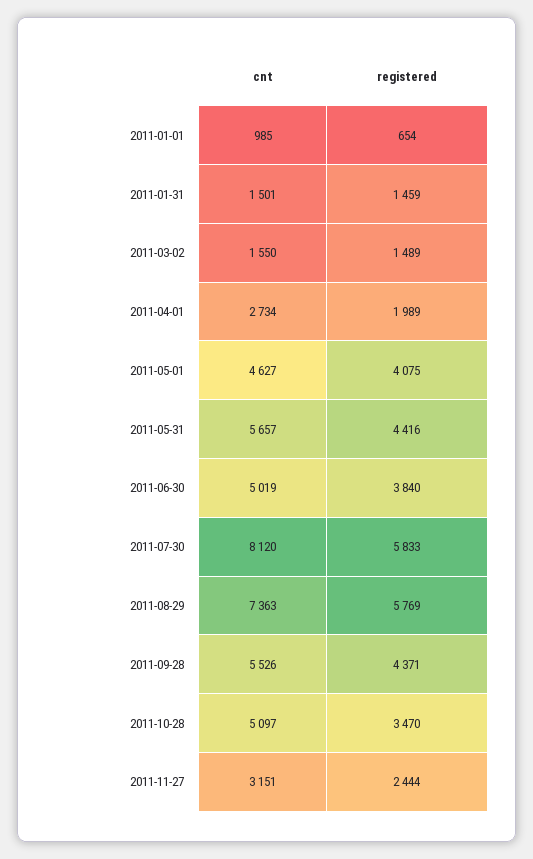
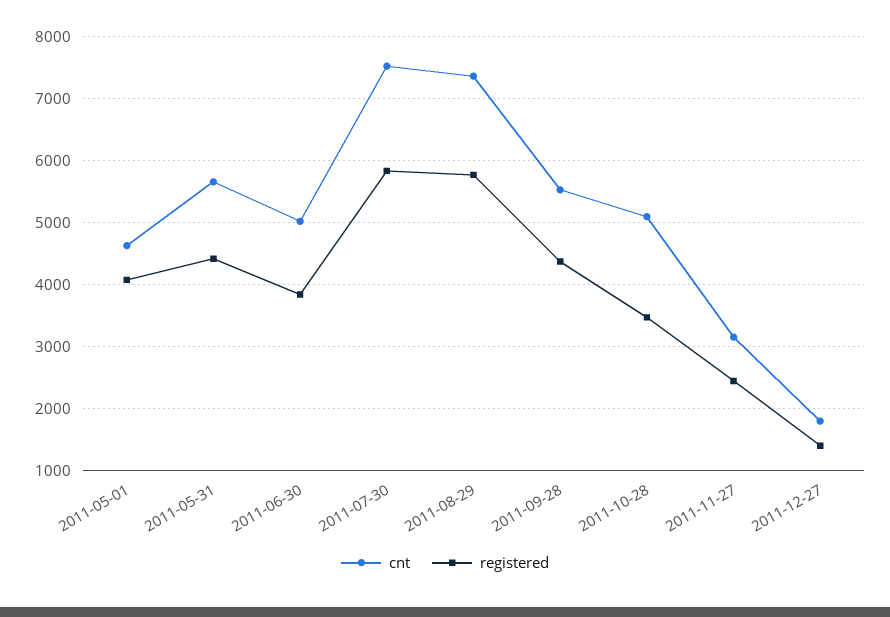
cnt, 2011-01-01: 985 -> none
registered, 2011-01-01: 654 -> none
cnt, 2011-01-31: 1501 -> none
registered, 2011-01-31: 1459 -> none
cnt, 2011-03-02: 1550 -> none
registered, 2011-03-02: 1489 -> none
cnt, 2011-04-01: 2734 -> none
registered, 2011-04-01: 1989 -> none
cnt, 2011-07-30: 8120 -> 7500
cnt, 2011-12-27: none -> 1800
registered, 2011-12-27: none -> 1400

